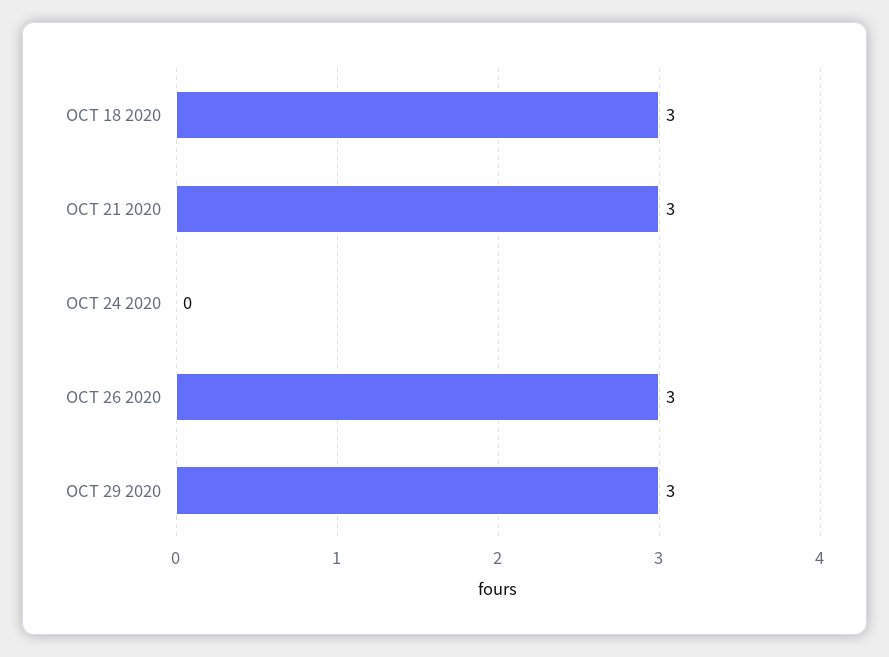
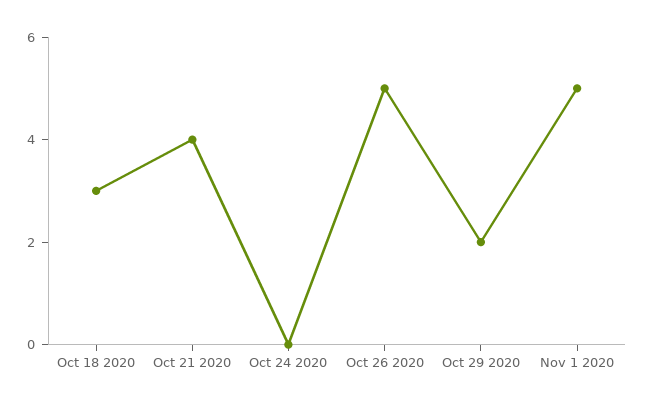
OCT 21 2020: 3 -> 4
OCT 26 2020: 3 -> 5
OCT 29 2020: 3 -> 2
Nov 1 2020: none -> 5

